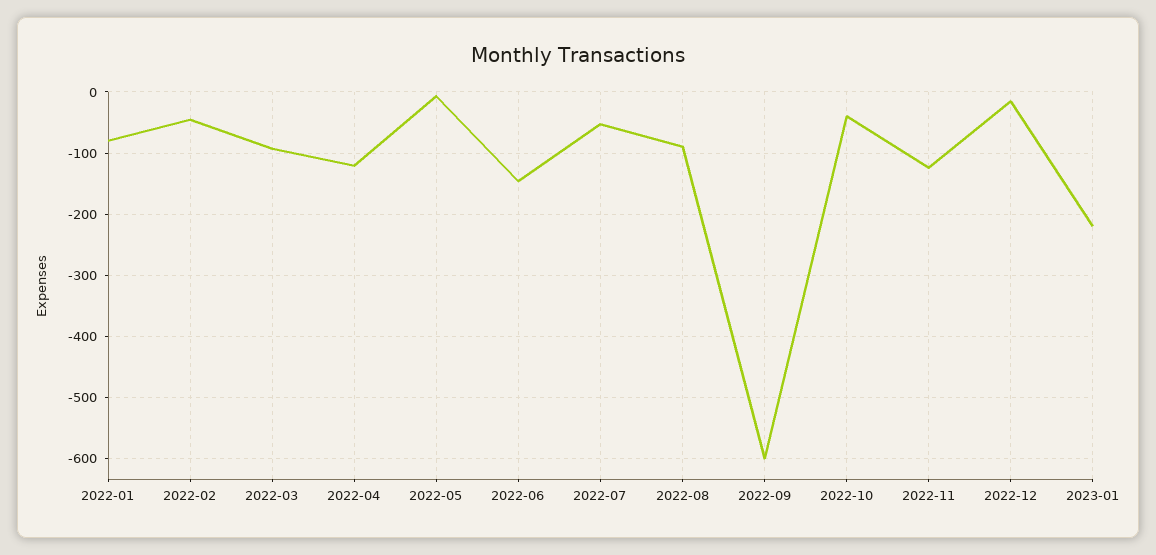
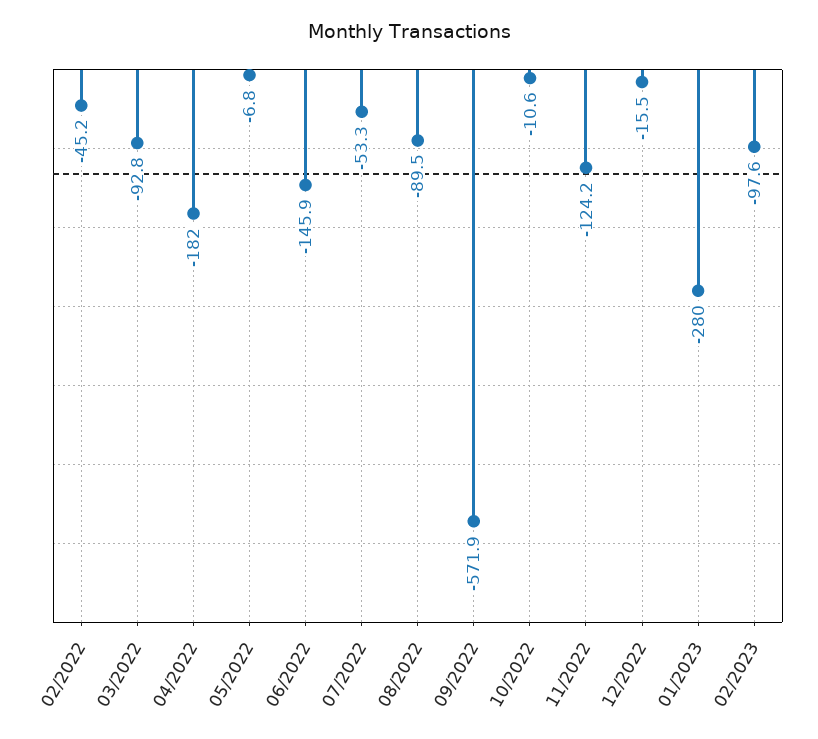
2022-01: -80 -> none
2022-04: -120 -> -182
2022-09: -600 -> -571.9
2022-10: -40 -> -10.6
2023-01: -220 -> -280
02/2023: none -> -97.6

